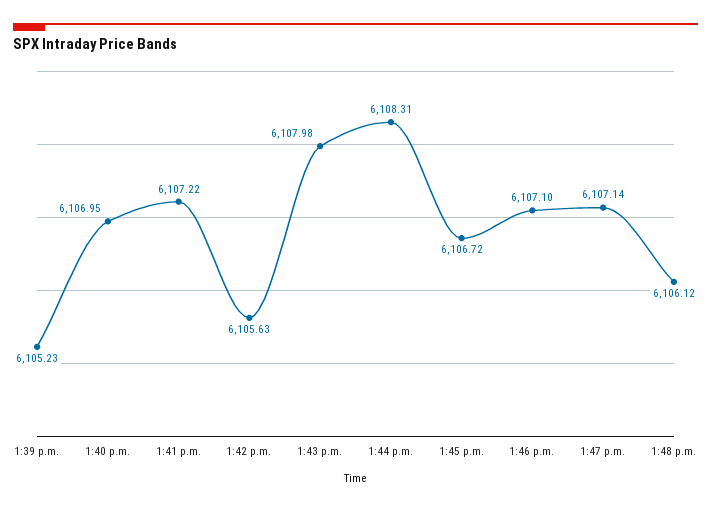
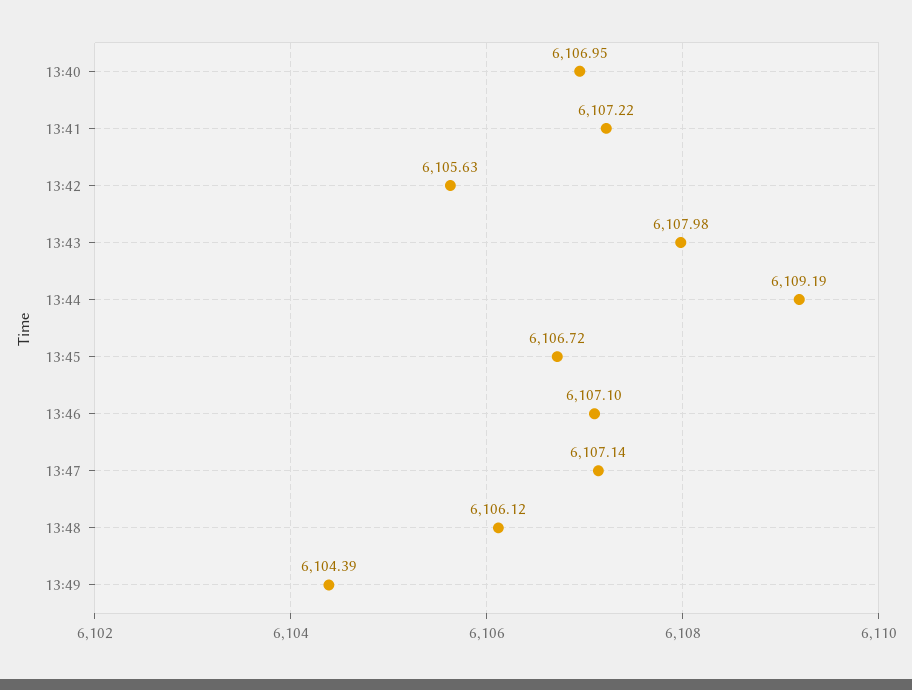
1:39 p.m.: 6105.23 -> none
1:44 p.m.: 6108.31 -> 6109.19
13:49: none -> 6104.39

